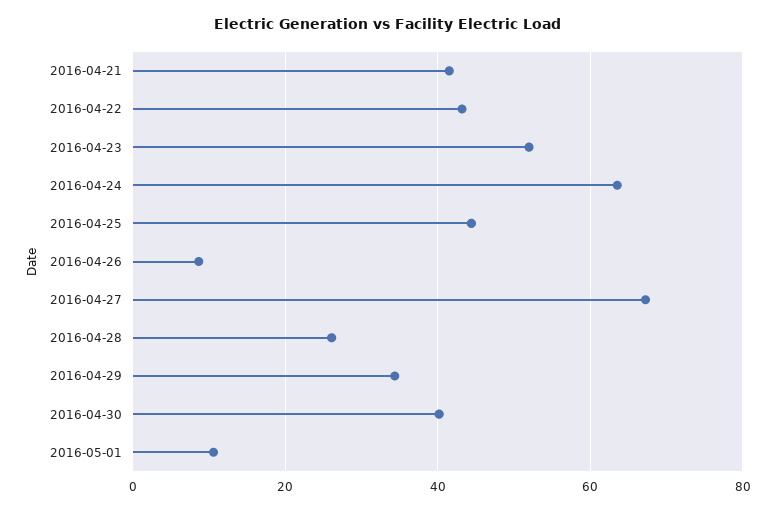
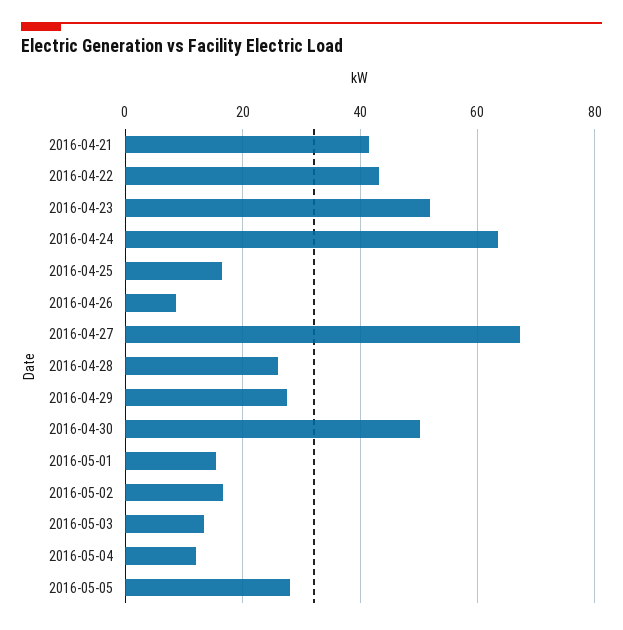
2016-04-25: 44 -> 16
2016-04-29: 34 -> 28
2016-04-30: 40 -> 50
2016-05-01: 10 -> 16
2016-05-02: none -> 16
2016-05-03: none -> 14
2016-05-04: none -> 12
2016-05-05: none -> 28

